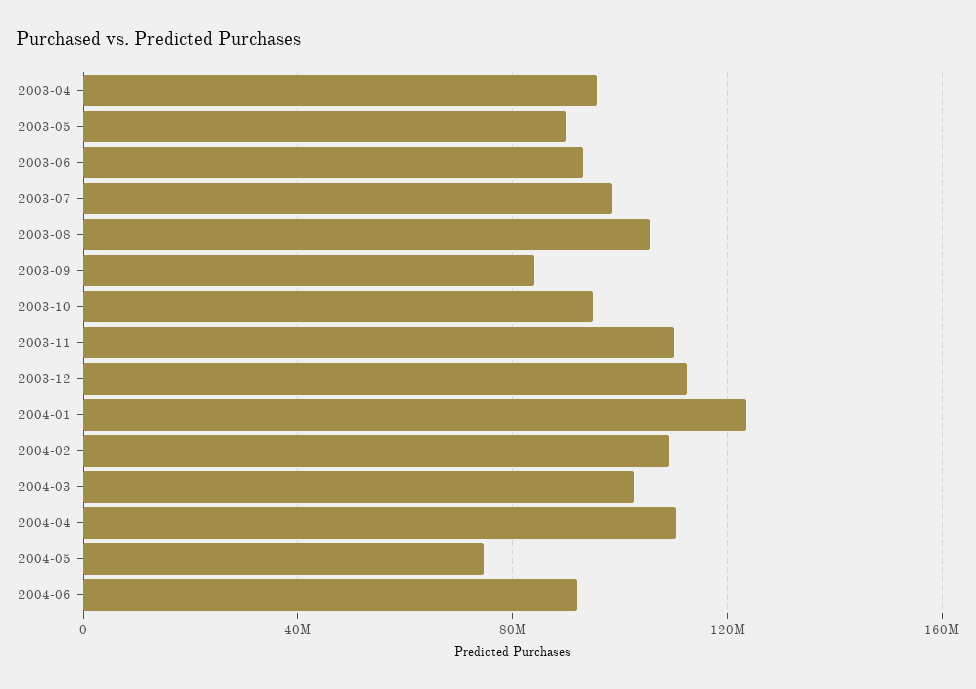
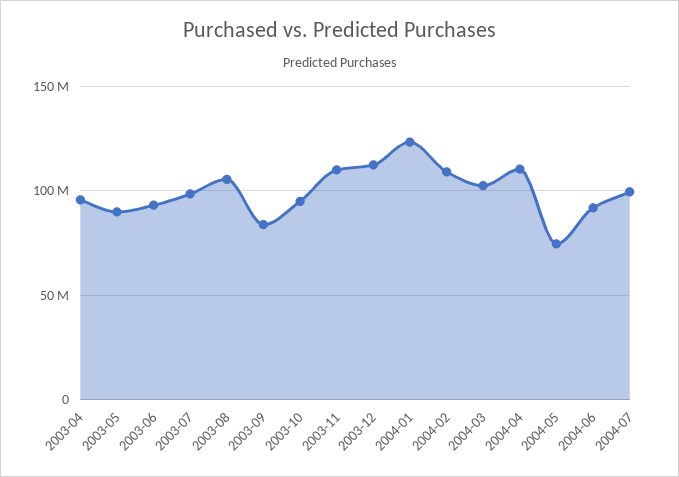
2004-07: none -> 100000000

